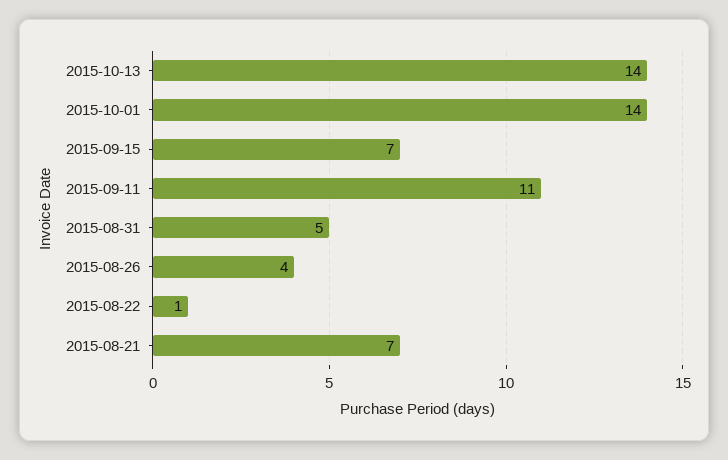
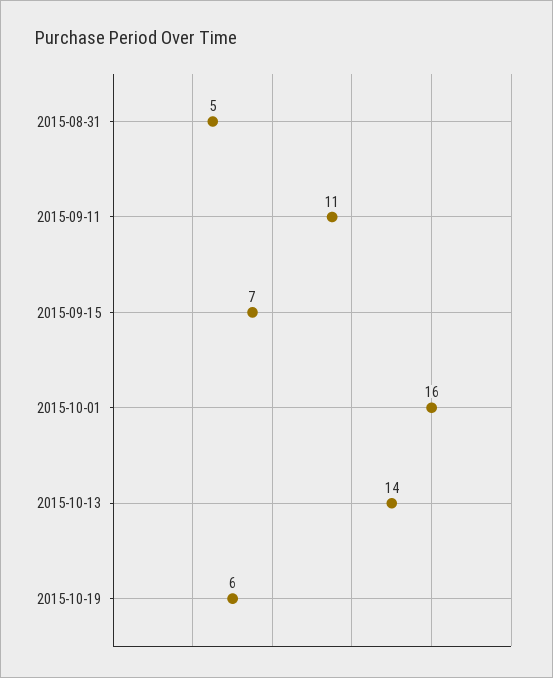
2015-10-01: 14 -> 16
2015-08-26: 4 -> none
2015-08-22: 1 -> none
2015-08-21: 7 -> none
2015-10-19: none -> 6

